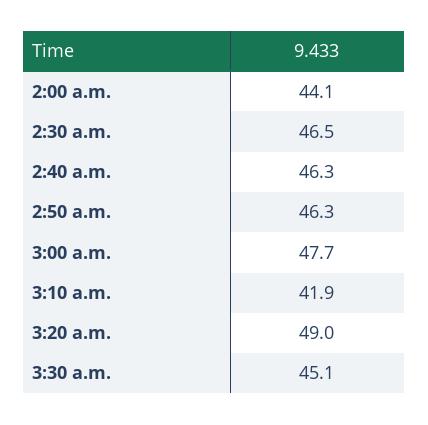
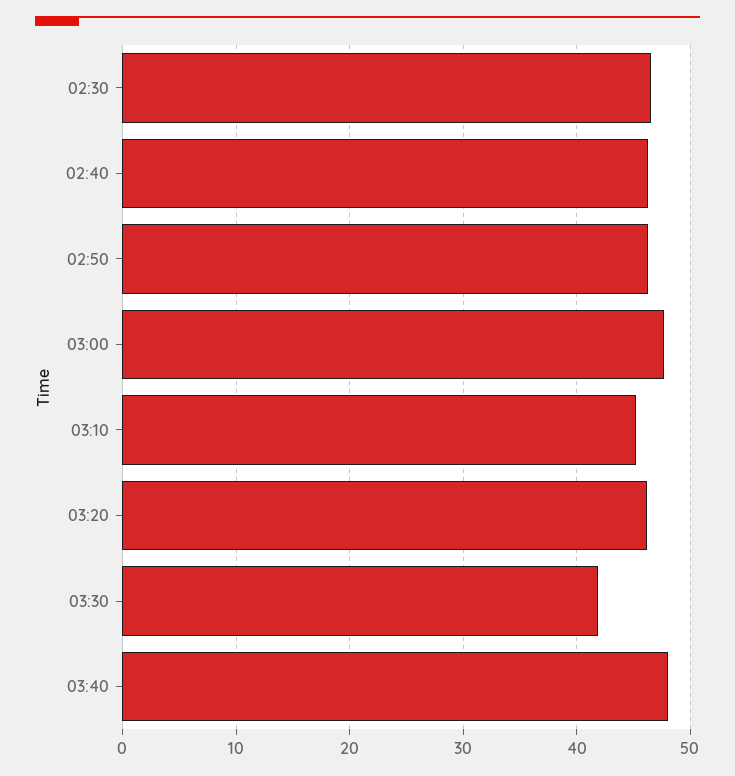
2:00 a.m.: 44.1 -> none
3:10 a.m.: 41.9 -> 45
3:20 a.m.: 49 -> 46
3:30 a.m.: 45.1 -> 42
03:40: none -> 48

